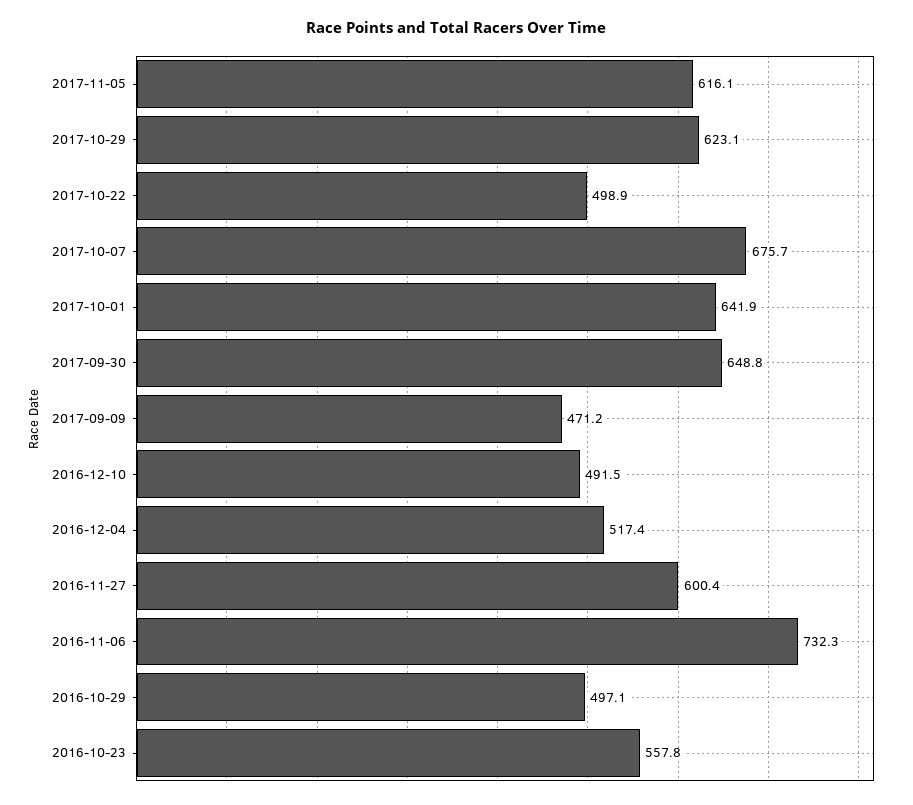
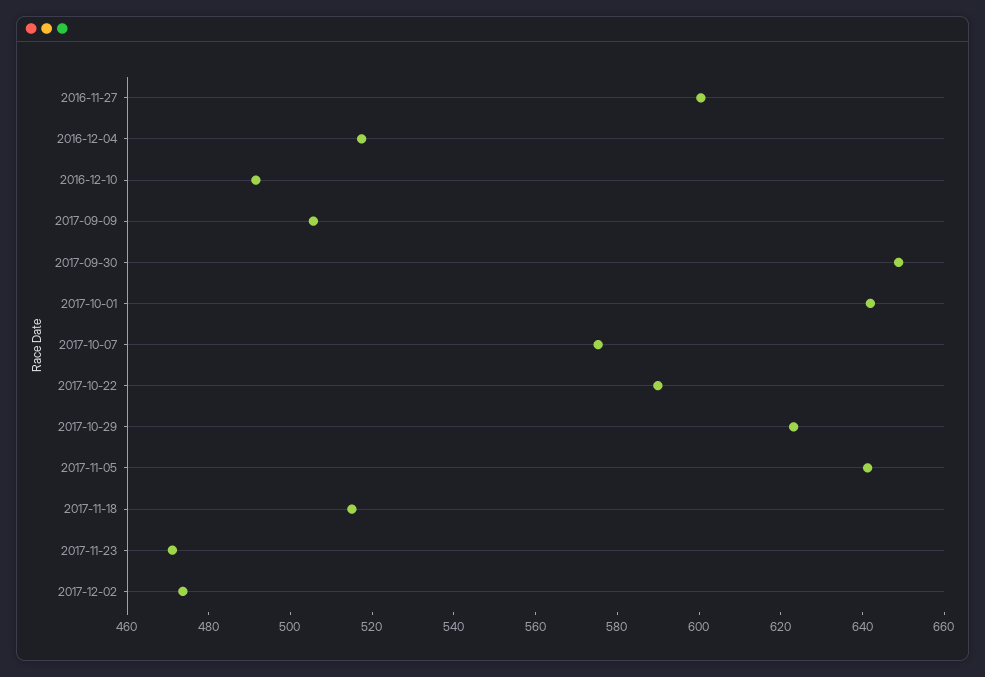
2017-11-05: 616.1 -> 640
2017-10-22: 498.9 -> 590
2017-10-07: 675.7 -> 575
2017-09-09: 471.2 -> 505
2016-11-06: 732.3 -> none
2016-10-29: 497.1 -> none
2016-10-23: 557.8 -> none
2017-11-18: none -> 515
2017-11-23: none -> 470
2017-12-02: none -> 475

